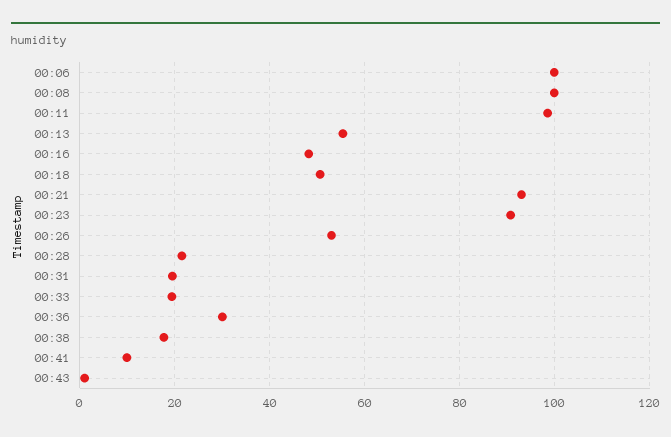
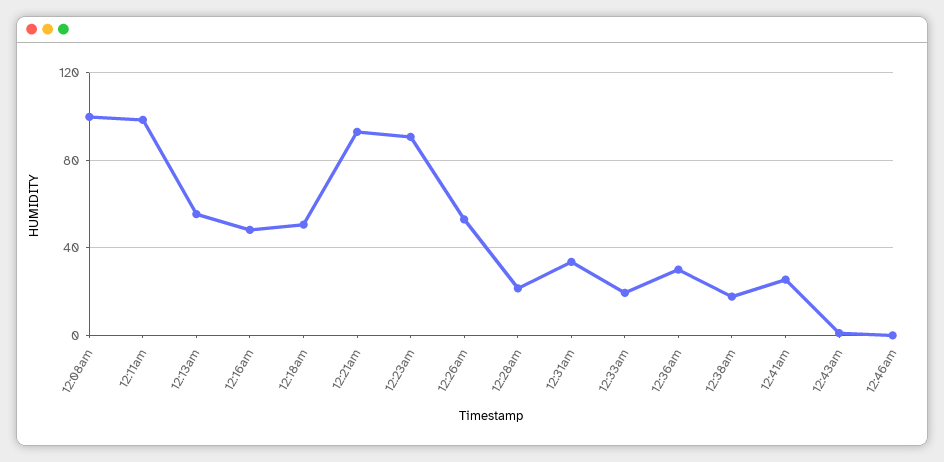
00:06: 100 -> none
00:31: 20 -> 35
00:41: 10 -> 25
12:46am: none -> 0

